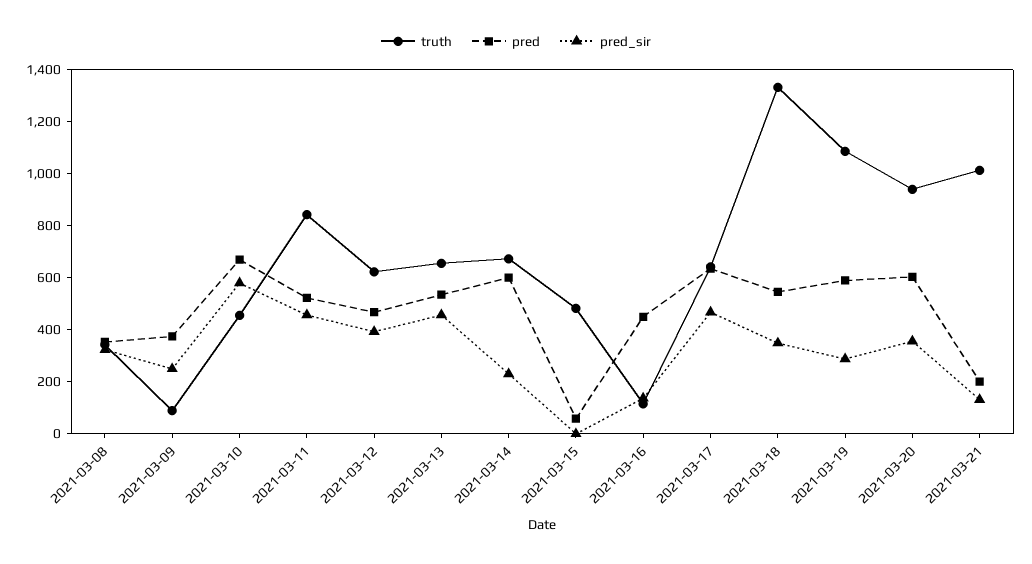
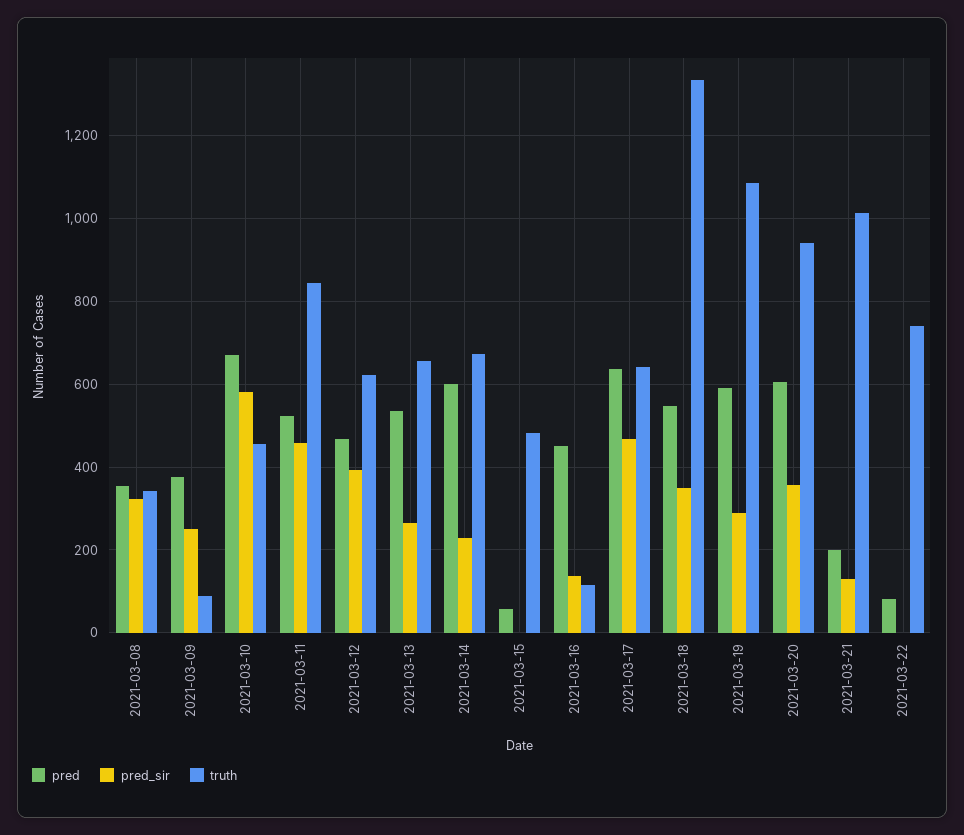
pred_sir, 2021-03-13: 450 -> 260
pred, 2021-03-22: none -> 80
pred_sir, 2021-03-22: none -> 0
truth, 2021-03-22: none -> 740

